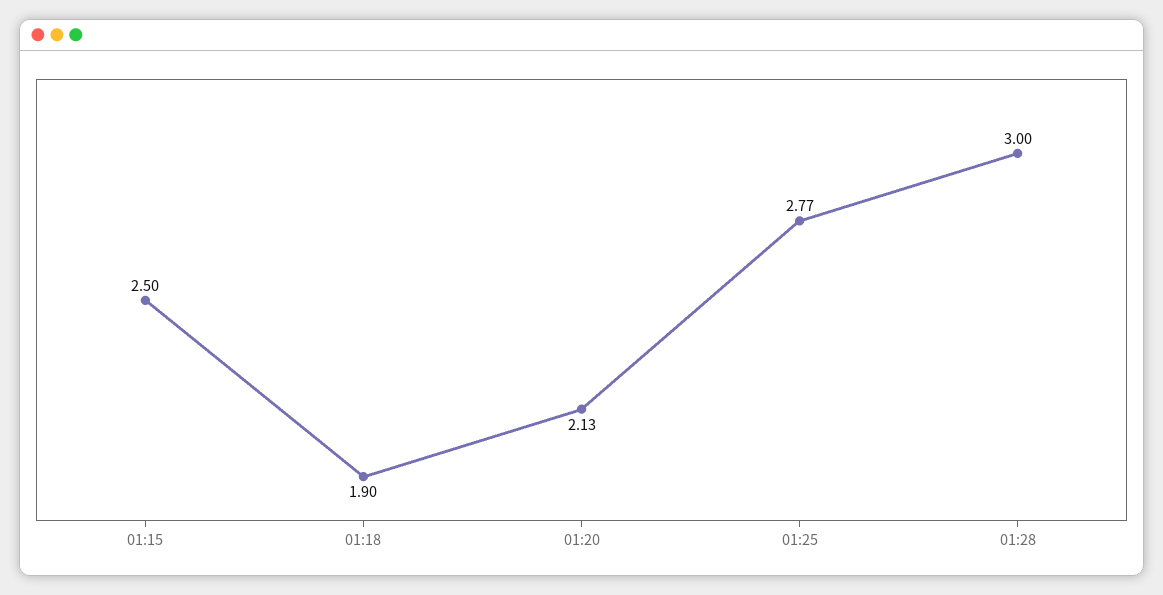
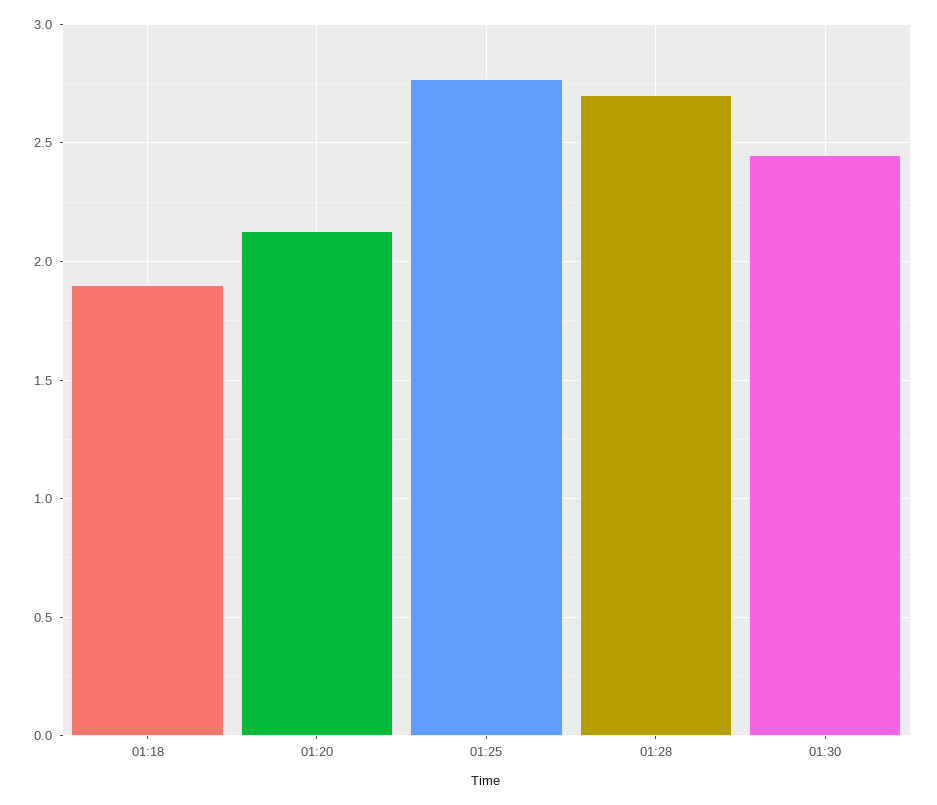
01:15: 2.5 -> none
01:28: 3 -> 2.7
01:30: none -> 2.45

